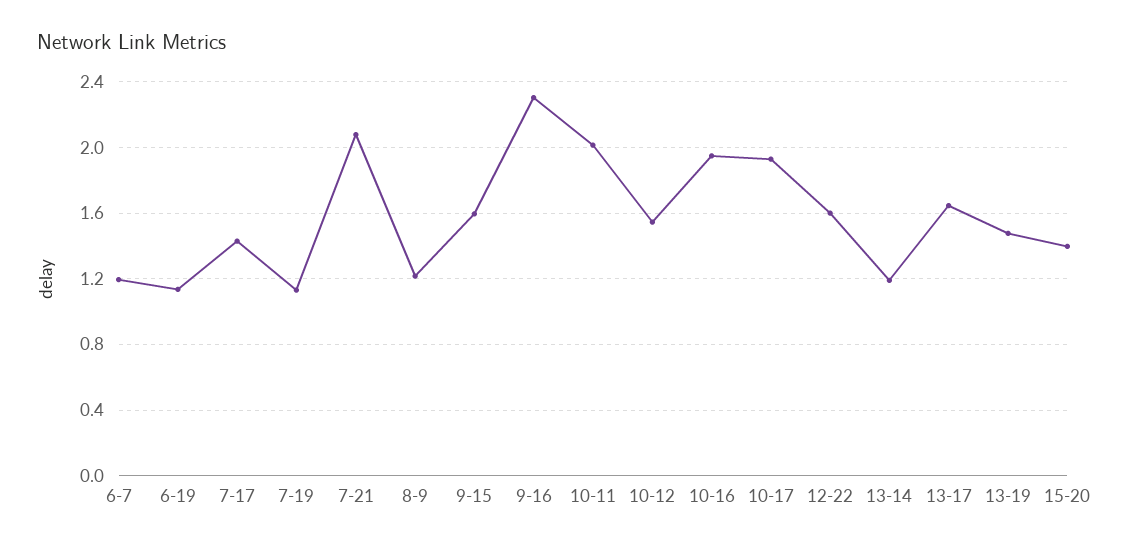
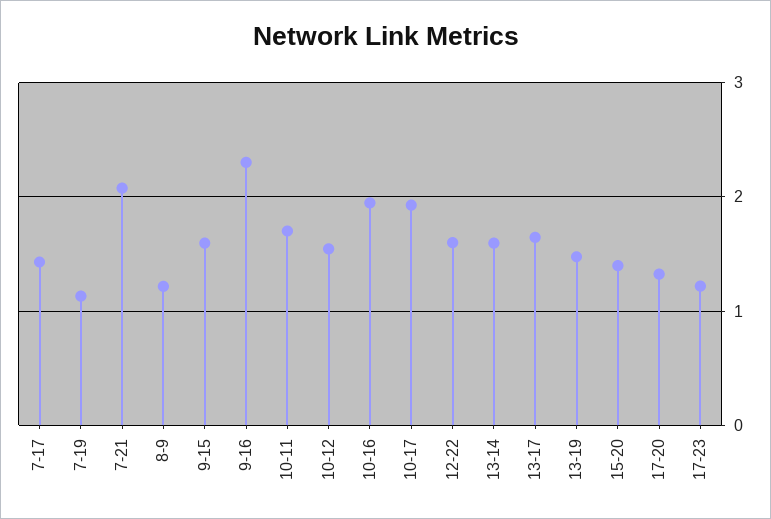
6-7: 1.2 -> none
6-19: 1.15 -> none
10-11: 2 -> 1.7
13-14: 1.2 -> 1.6
17-20: none -> 1.3
17-23: none -> 1.2

